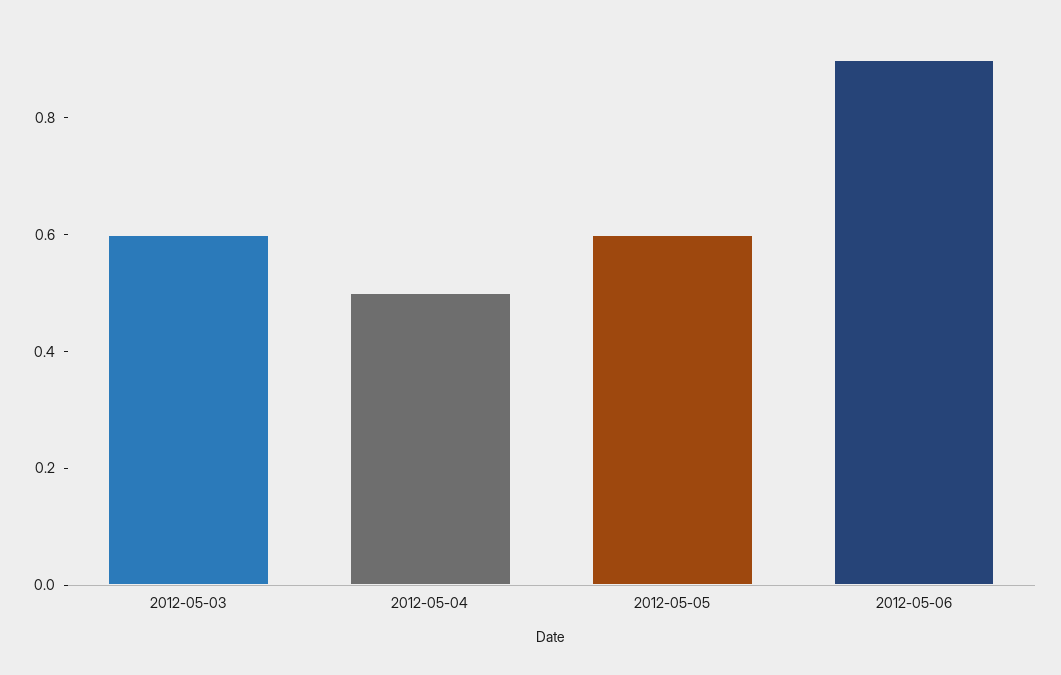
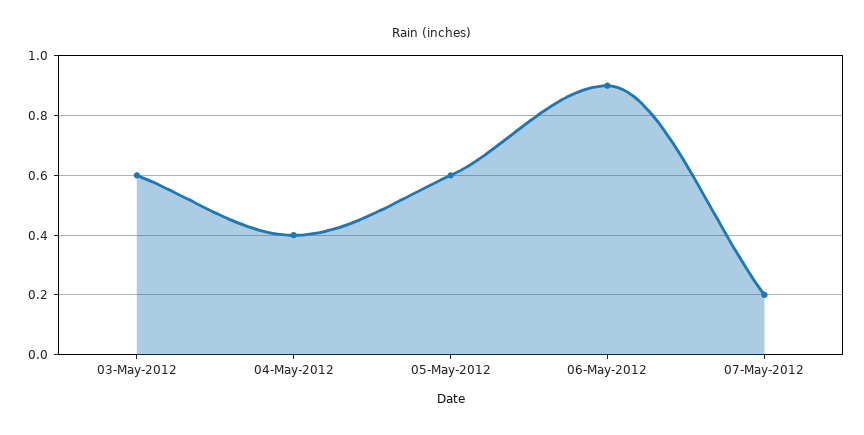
2012-05-04: 0.5 -> 0.4
07-May-2012: none -> 0.2

